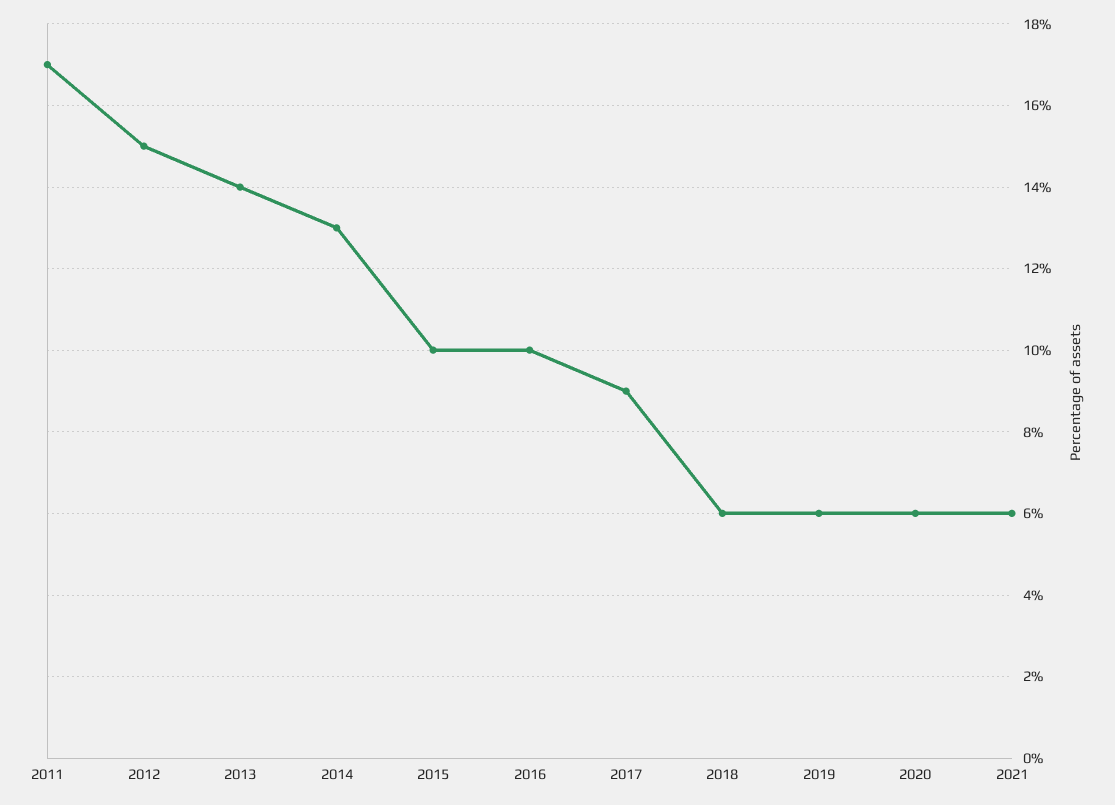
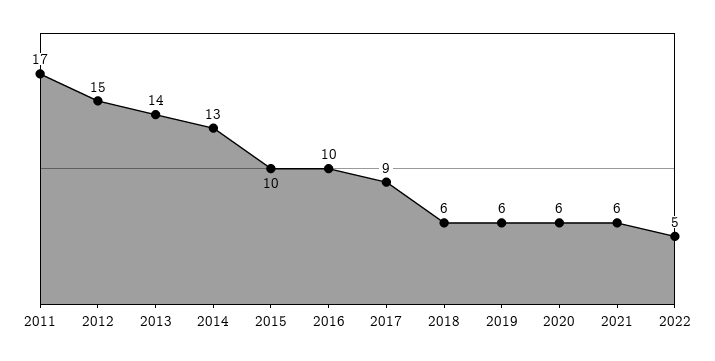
2022: none -> 5

